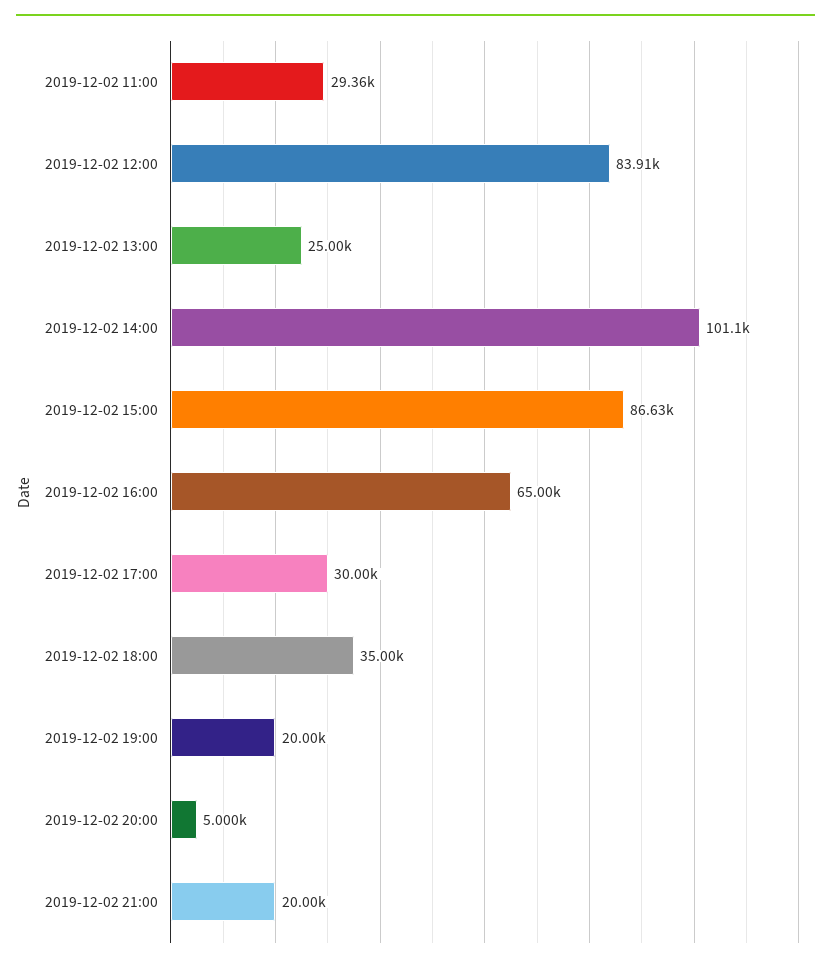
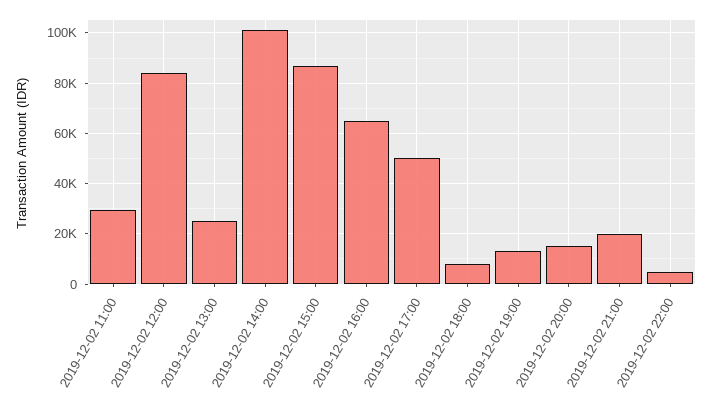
2019-12-02 17:00: 30000 -> 50000
2019-12-02 18:00: 35000 -> 7500
2019-12-02 19:00: 20000 -> 12500
2019-12-02 20:00: 5000 -> 15000
2019-12-02 22:00: none -> 5000

